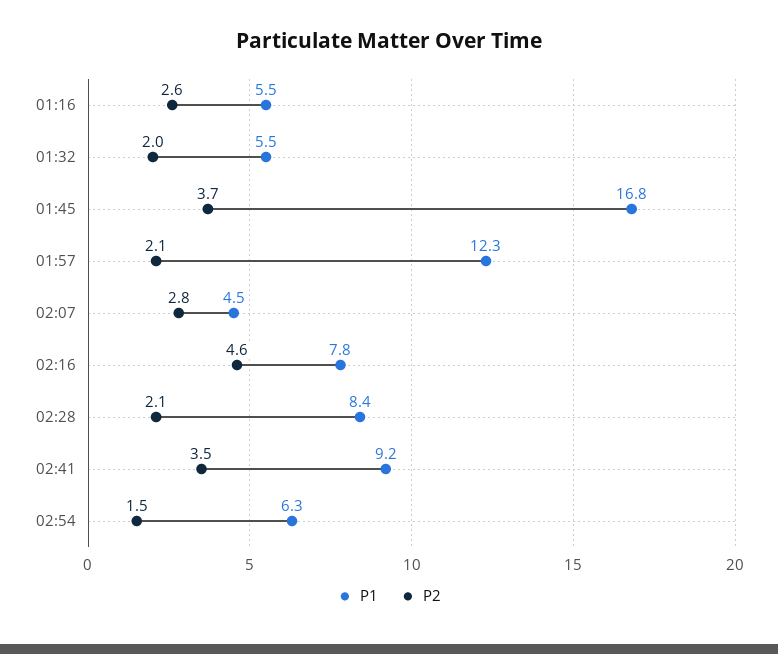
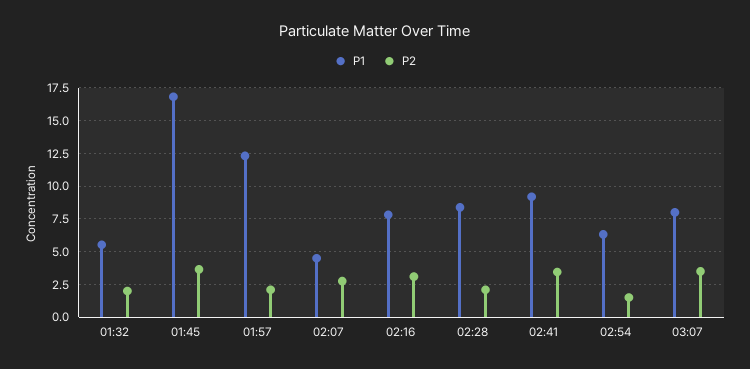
P1, 01:16: 5.5 -> none
P2, 01:16: 2.6 -> none
P2, 02:16: 4.6 -> 3
P1, 03:07: none -> 8
P2, 03:07: none -> 3.5

